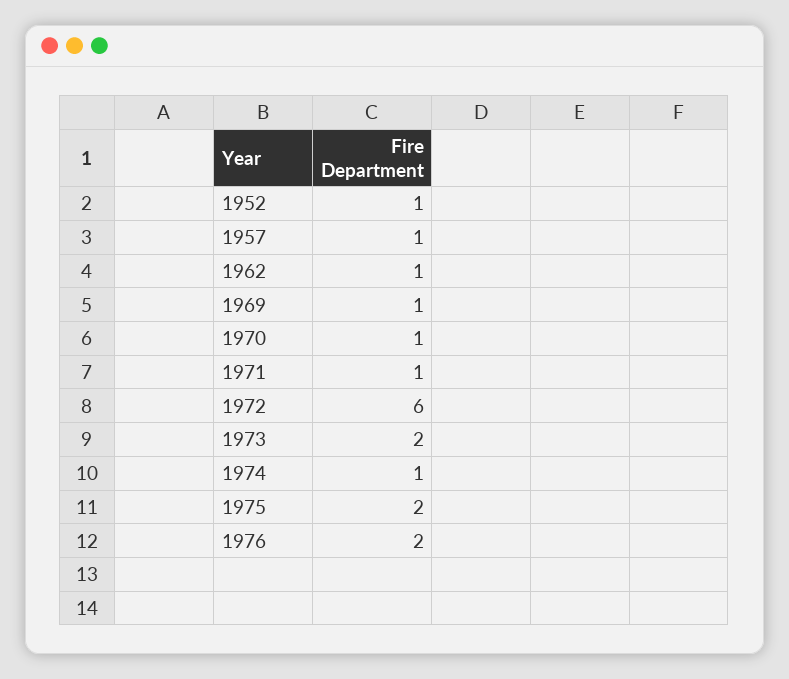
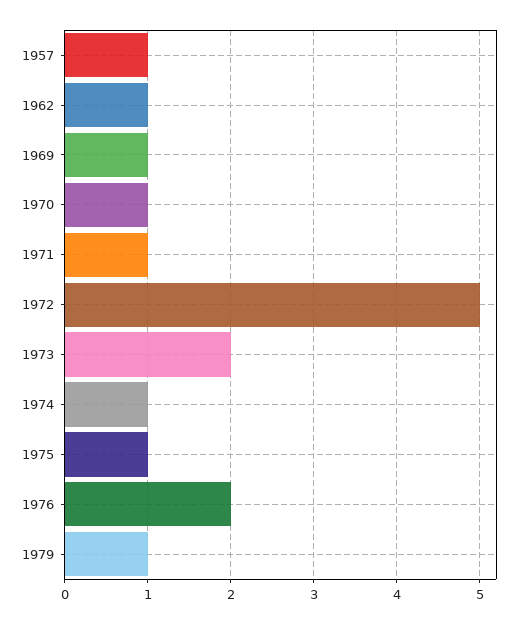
1952: 1 -> none
1972: 6 -> 5
1975: 2 -> 1
1979: none -> 1

